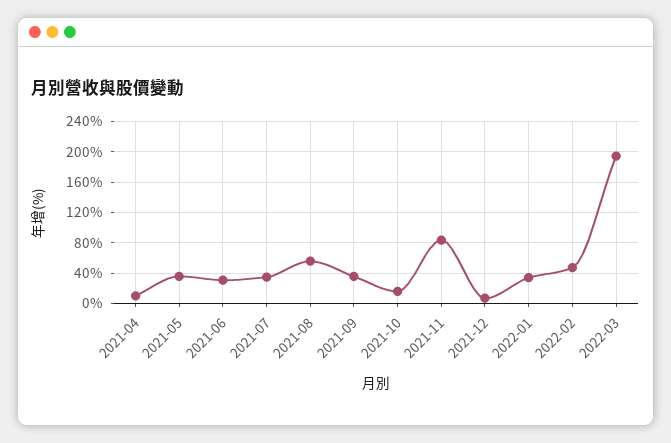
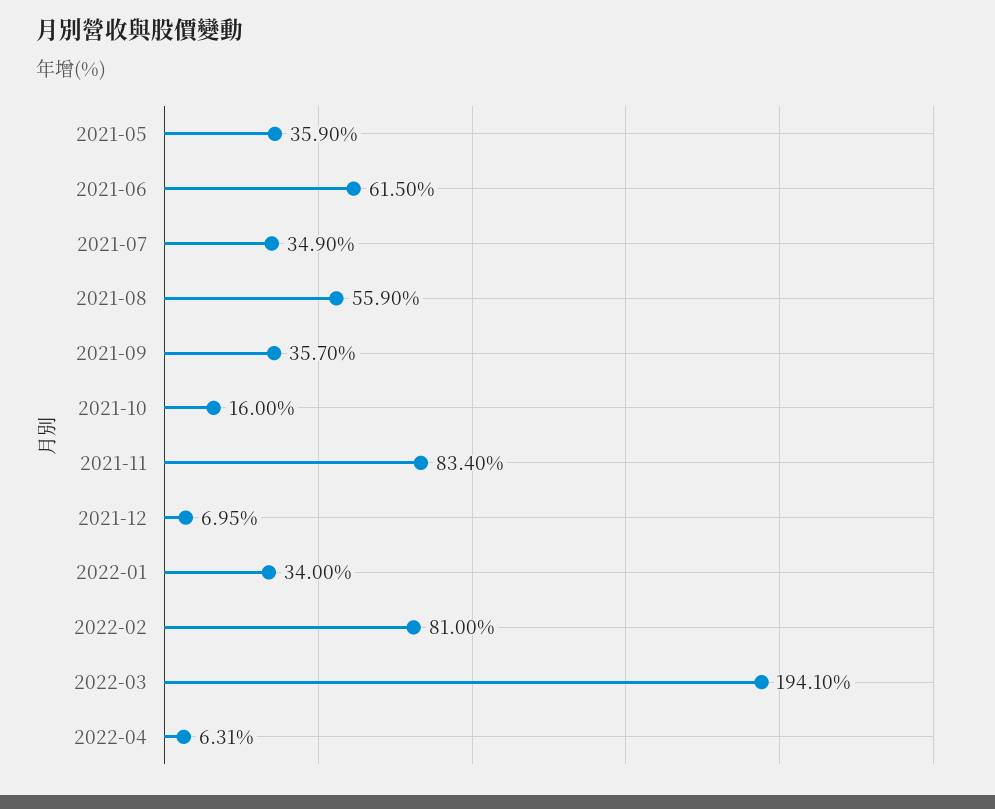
2021-04: 10 -> none
2021-06: 30 -> 61.5
2022-02: 50 -> 81
2022-04: none -> 6.31

